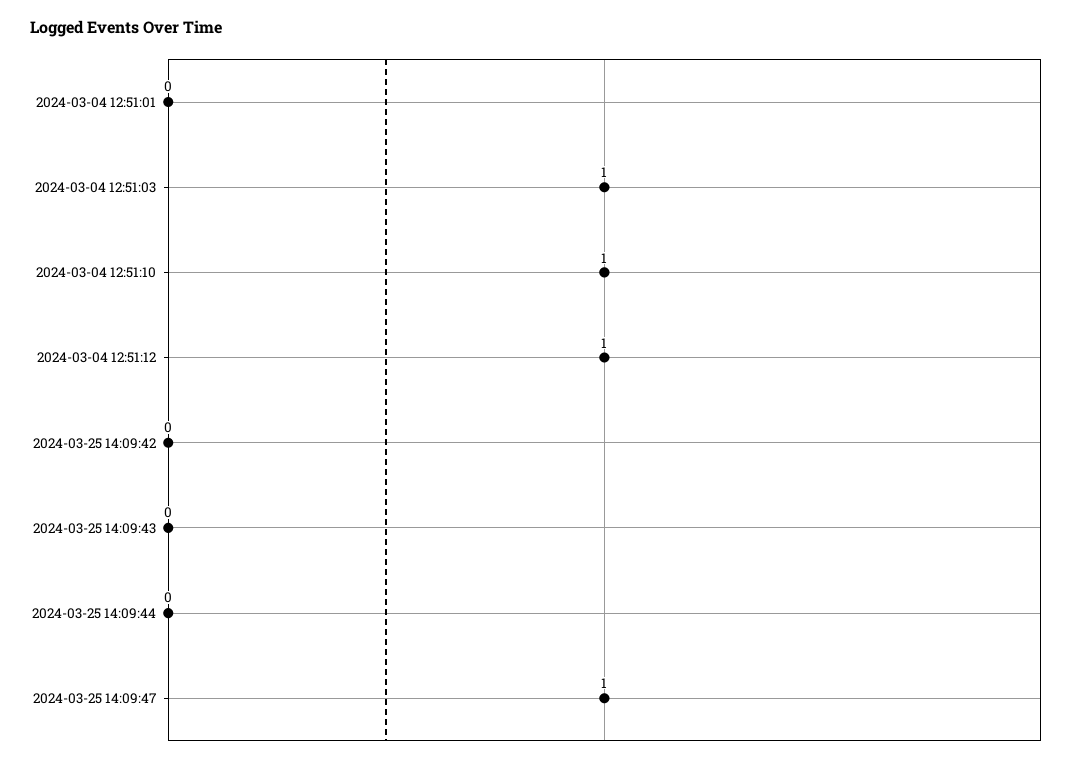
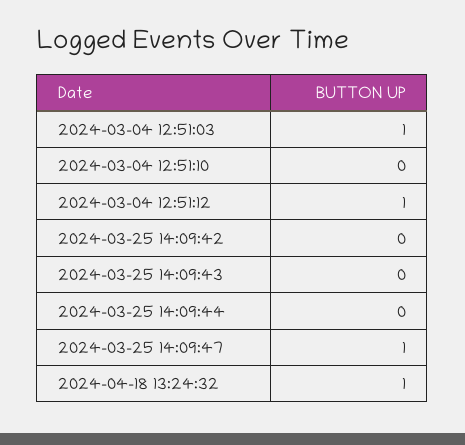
2024-03-04 12:51:01: 0 -> none
2024-03-04 12:51:10: 1 -> 0
2024-04-18 13:24:32: none -> 1

